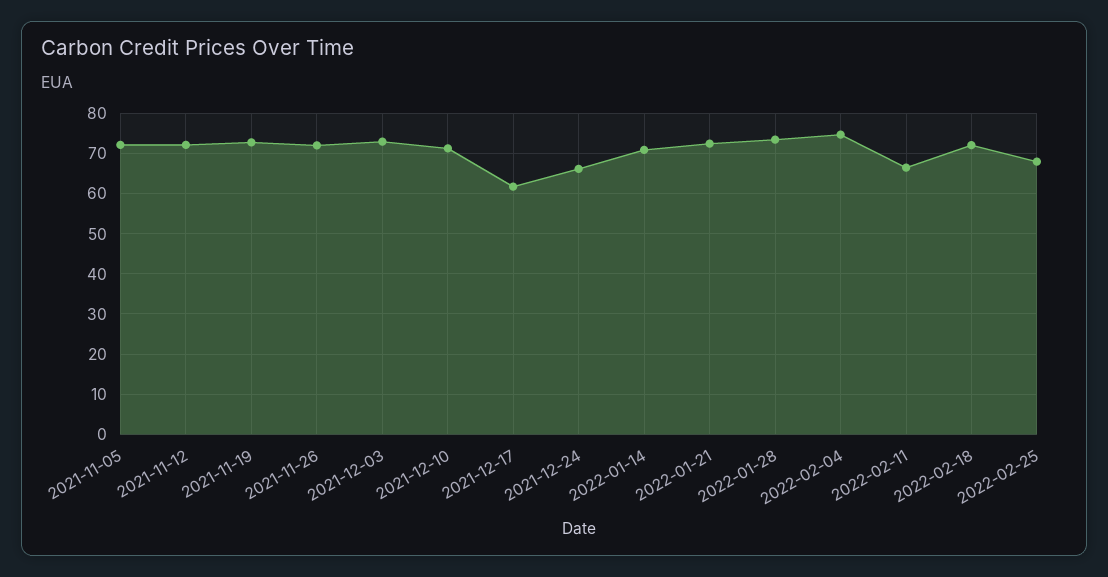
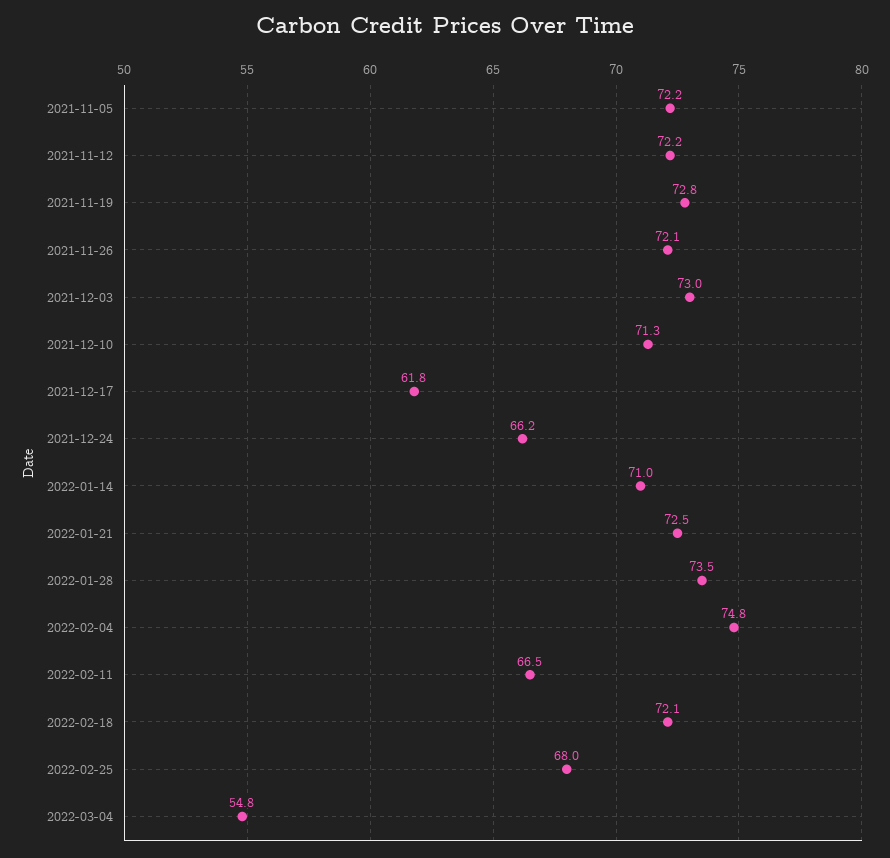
2022-03-04: none -> 54.8

